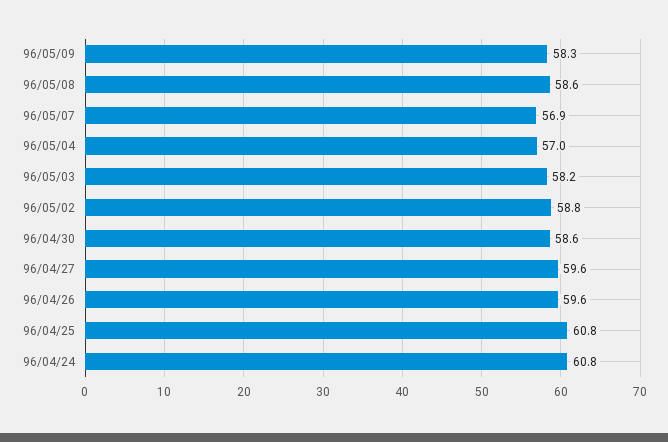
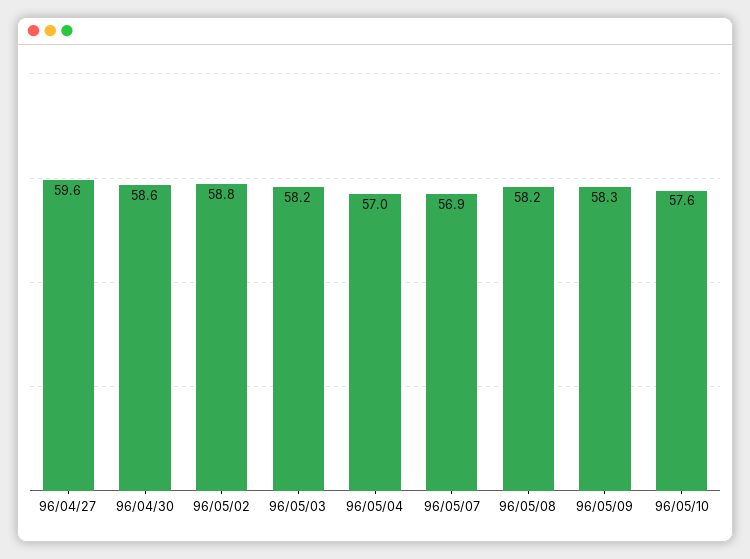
96/05/08: 58.6 -> 58.2
96/04/26: 59.6 -> none
96/04/25: 60.8 -> none
96/04/24: 60.8 -> none
96/05/10: none -> 57.6

